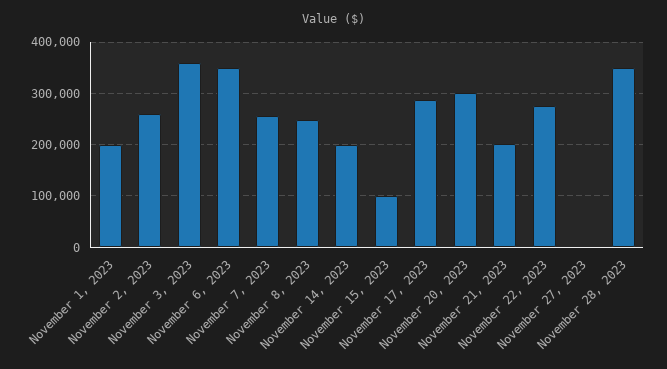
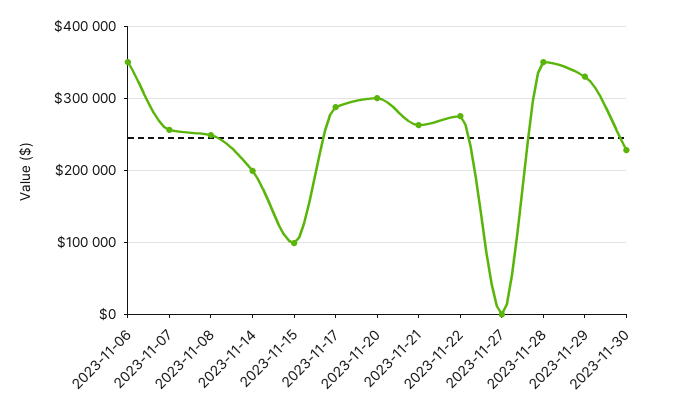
November 1, 2023: 200000 -> none
November 2, 2023: 260000 -> none
November 3, 2023: 360000 -> none
November 21, 2023: 200000 -> 260000
2023-11-29: none -> 330000
2023-11-30: none -> 230000

